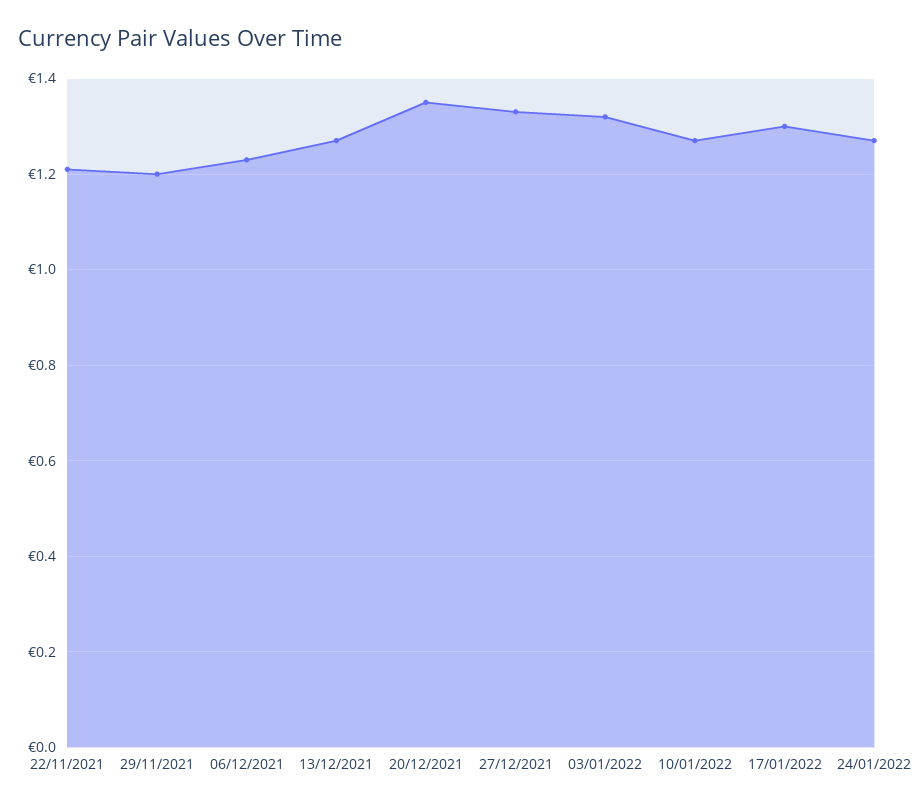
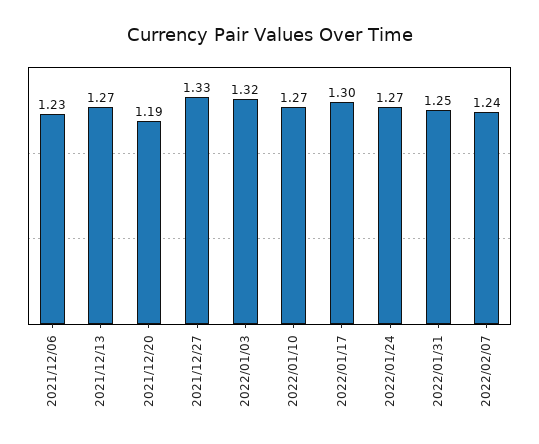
22/11/2021: 1.2 -> none
29/11/2021: 1.2 -> none
20/12/2021: 1.35 -> 1.19
2022/01/31: none -> 1.25
2022/02/07: none -> 1.24

